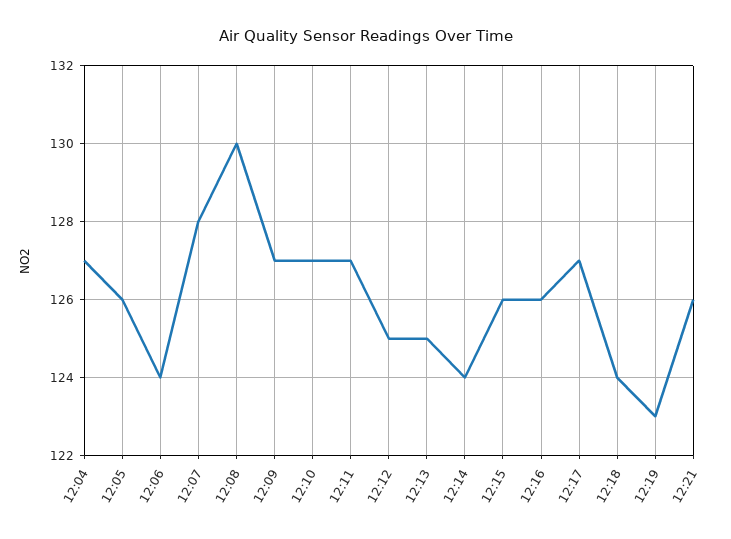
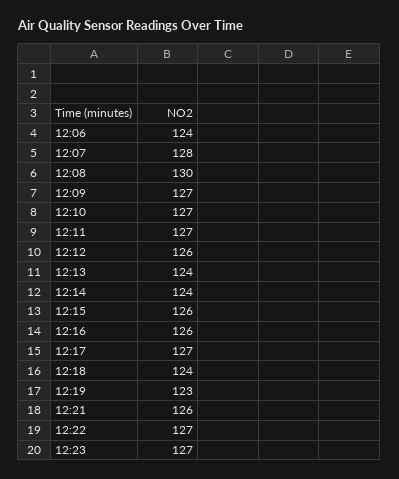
12:04: 127 -> none
12:05: 126 -> none
12:12: 125 -> 126
12:13: 125 -> 124
12:22: none -> 127
12:23: none -> 127

